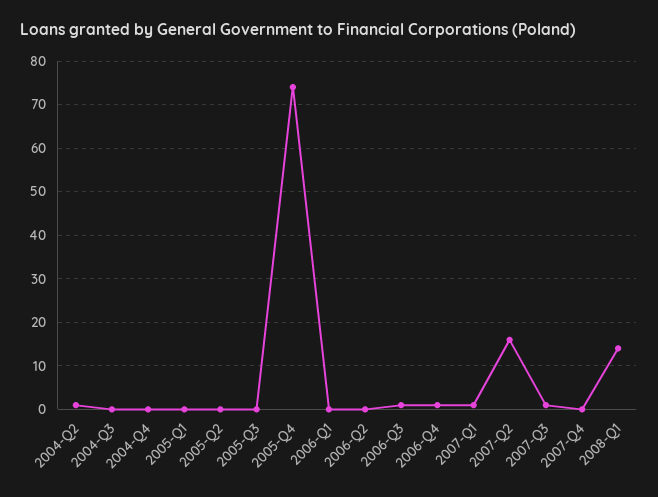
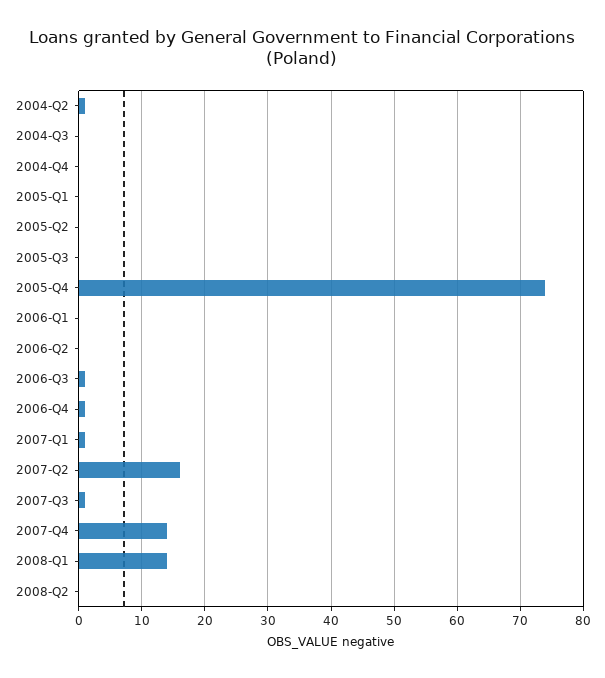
2007-Q4: 0 -> 14
2008-Q2: none -> 0

